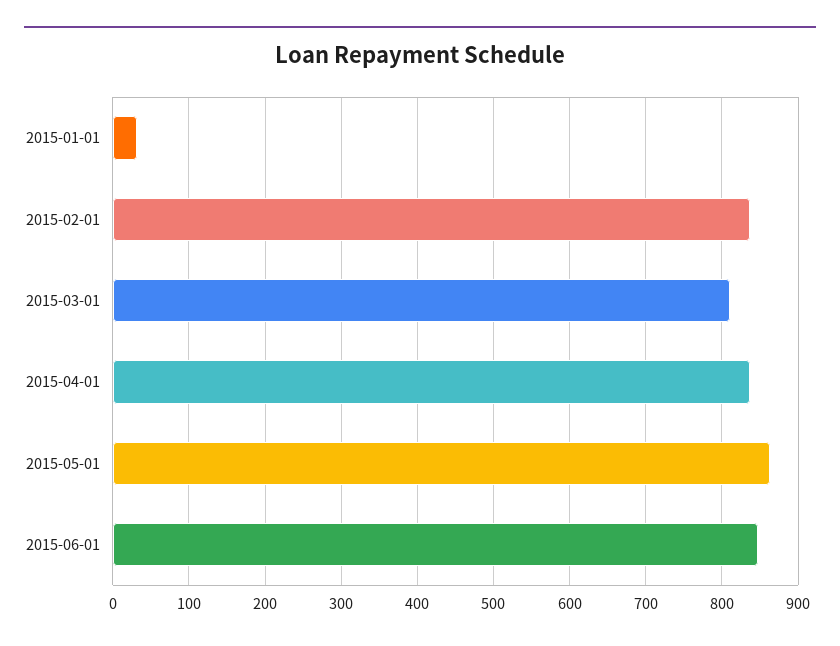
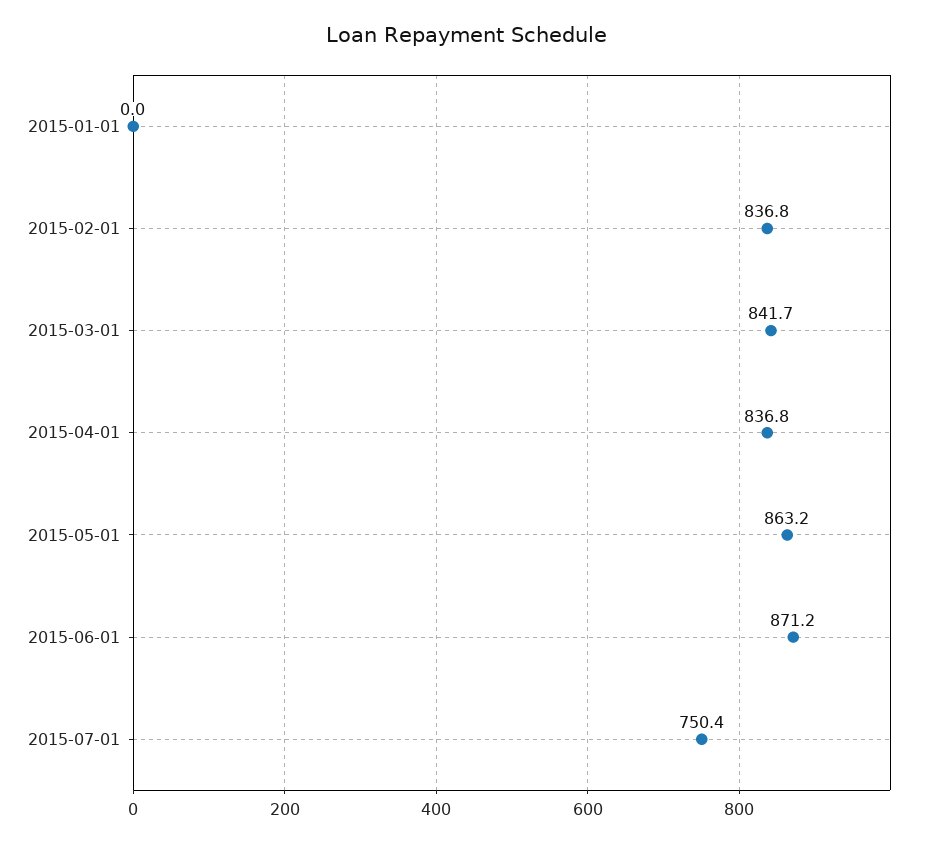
2015-01-01: 30 -> 0
2015-03-01: 810 -> 841.7
2015-06-01: 850 -> 871.2
2015-07-01: none -> 750.4

